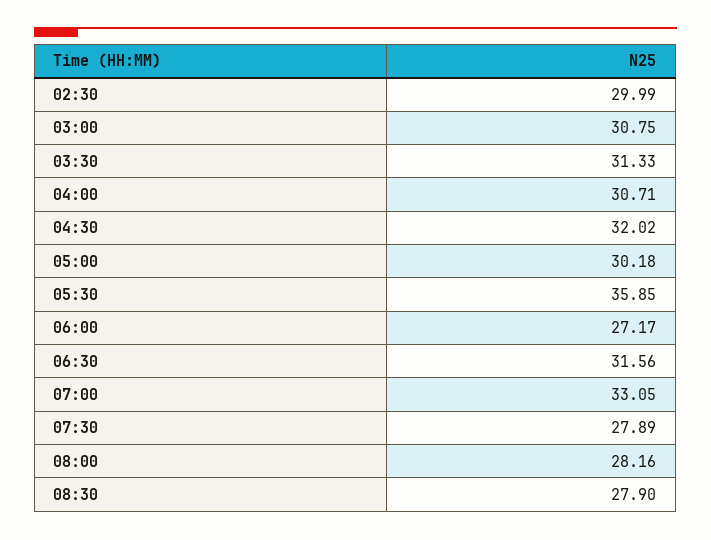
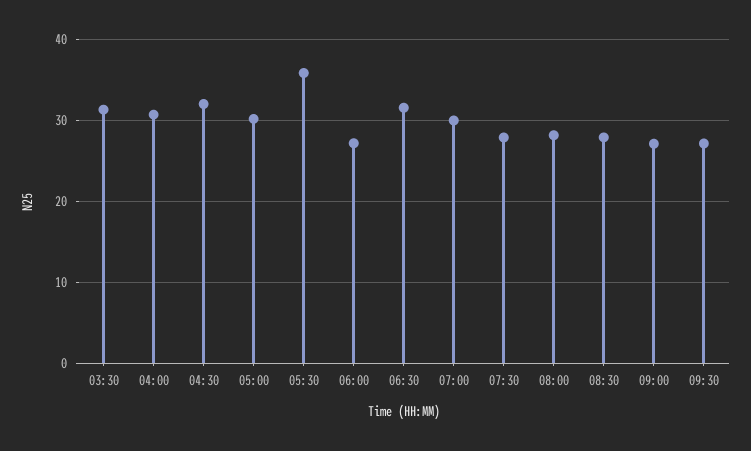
02:30: 29.99 -> none
03:00: 30.75 -> none
07:00: 33.05 -> 30
09:00: none -> 27
09:30: none -> 27

